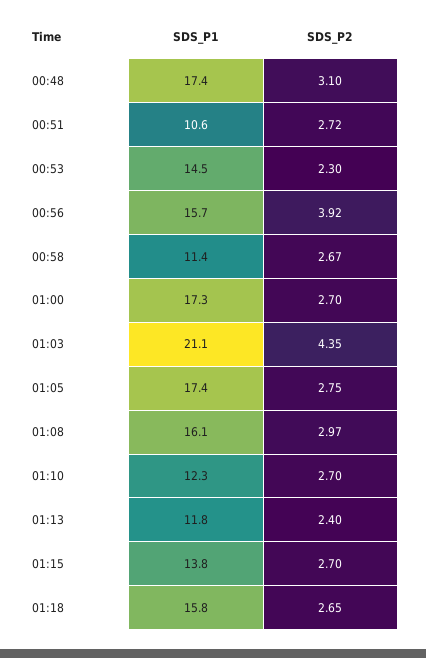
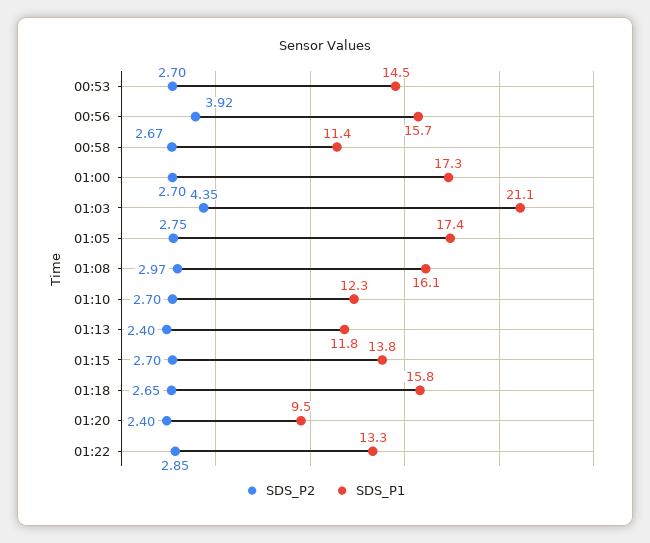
SDS_P1, 00:48: 17.4 -> none
SDS_P2, 00:48: 3.1 -> none
SDS_P1, 00:51: 10.6 -> none
SDS_P2, 00:51: 2.72 -> none
SDS_P2, 00:53: 2.3 -> 2.7
SDS_P2, 01:20: none -> 2.4
SDS_P1, 01:20: none -> 9.5
SDS_P2, 01:22: none -> 2.85
SDS_P1, 01:22: none -> 13.3

